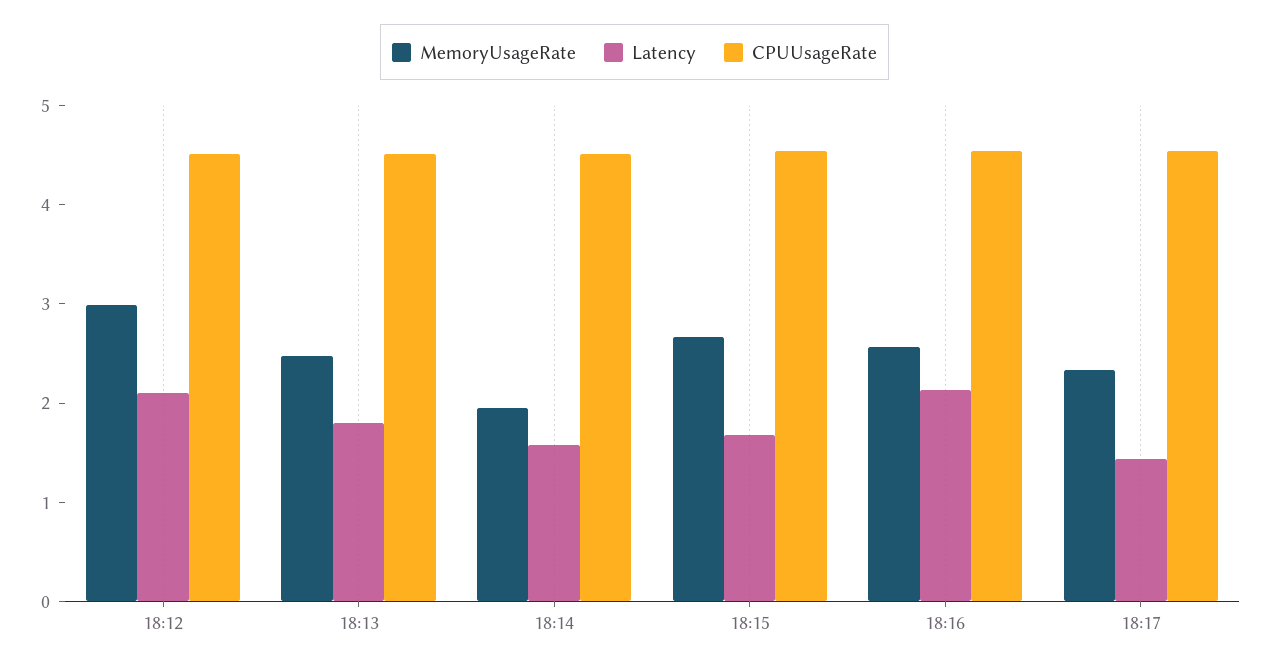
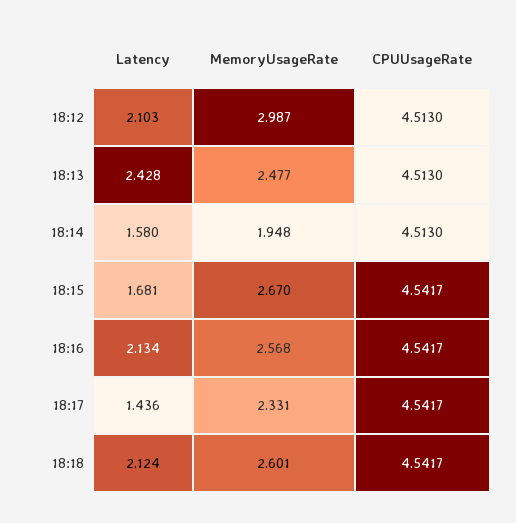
Latency, 18:13: 1.8 -> 2.428
Latency, 18:18: none -> 2.124
MemoryUsageRate, 18:18: none -> 2.601
CPUUsageRate, 18:18: none -> 4.5417

